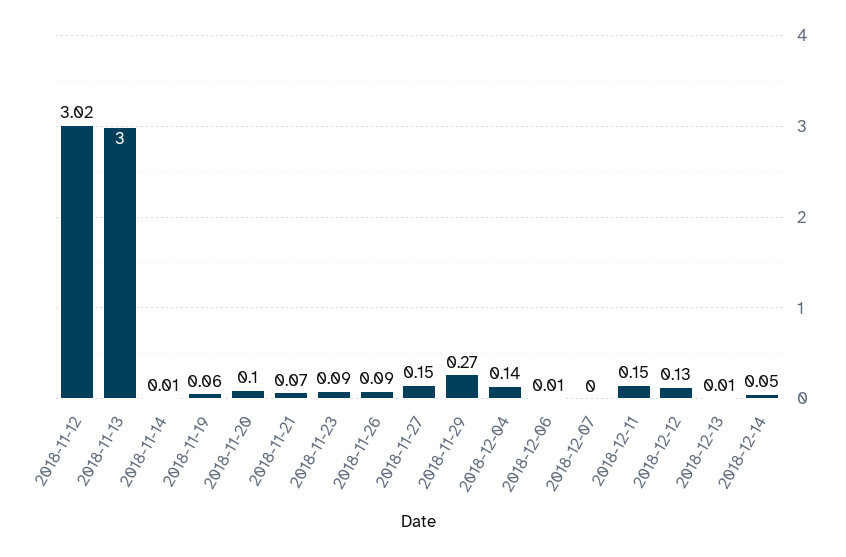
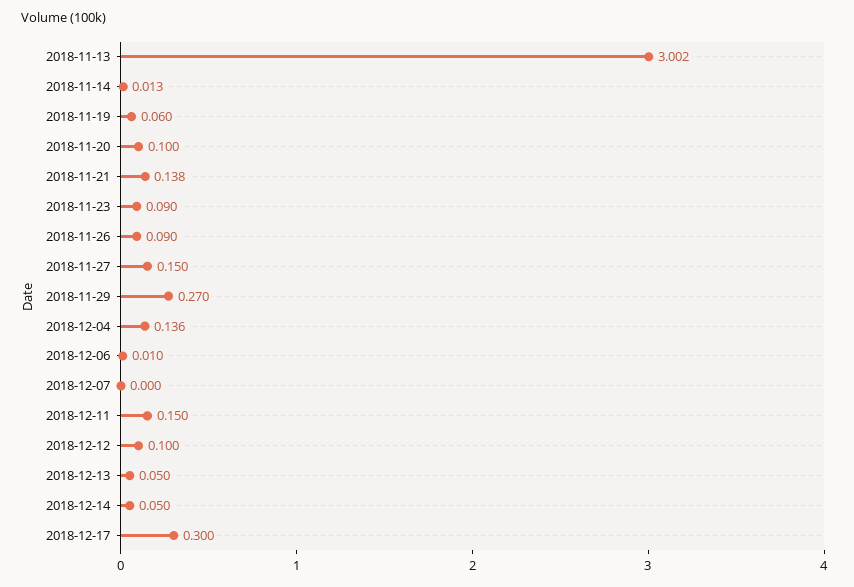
2018-11-12: 3.02 -> none
2018-11-21: 0.07 -> 0.138
2018-12-12: 0.13 -> 0.1
2018-12-13: 0.01 -> 0.05
2018-12-17: none -> 0.3

